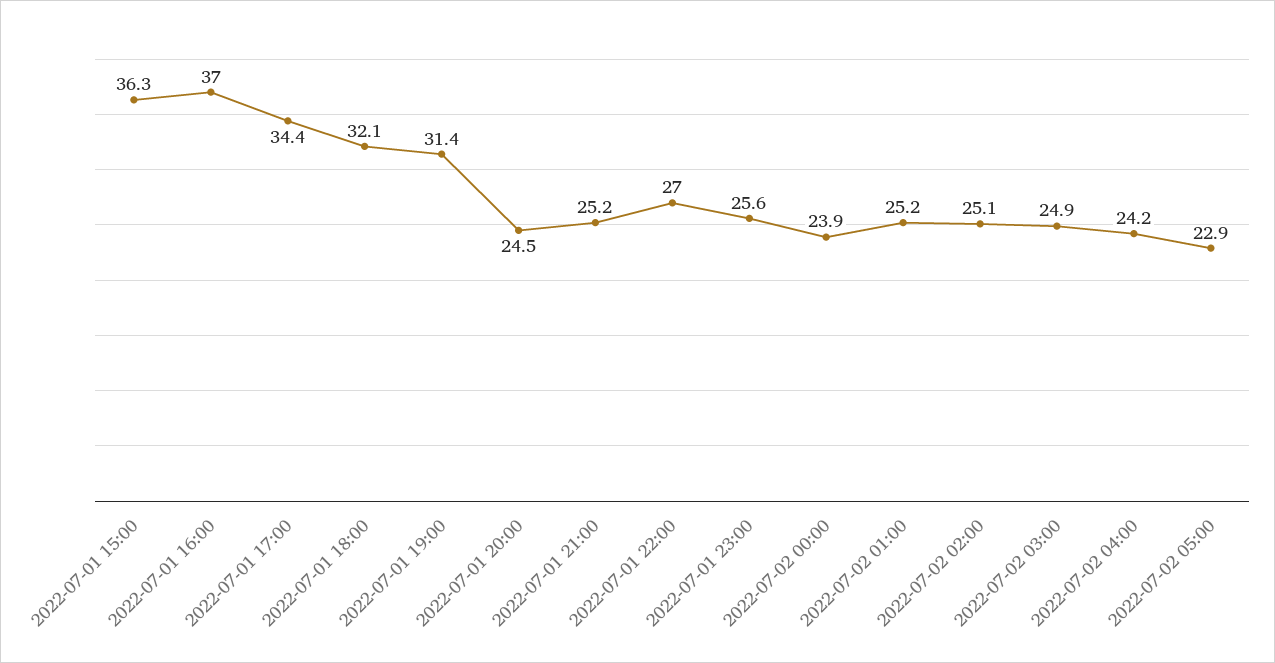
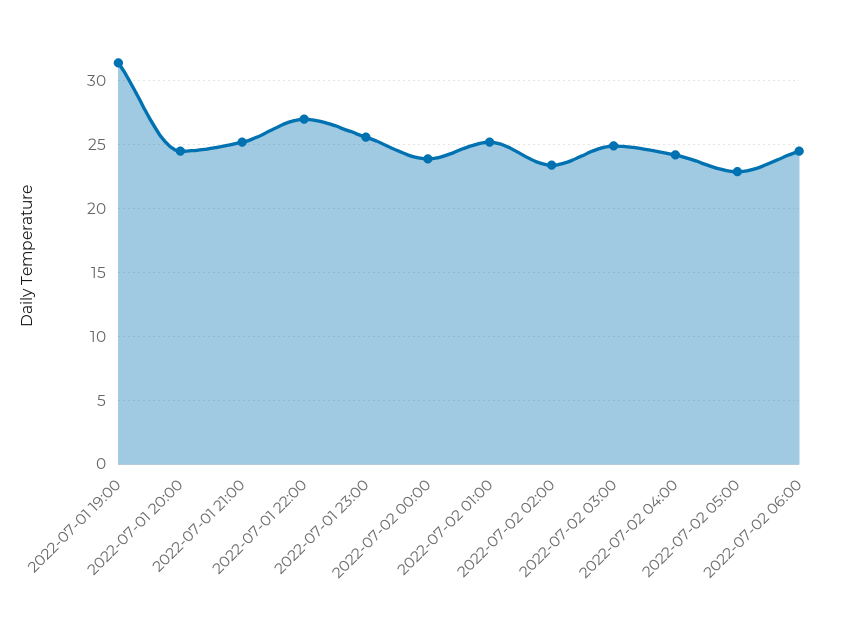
2022-07-01 15:00: 36.3 -> none
2022-07-01 16:00: 37 -> none
2022-07-01 17:00: 34.4 -> none
2022-07-01 18:00: 32.1 -> none
2022-07-02 02:00: 25.1 -> 23.5
2022-07-02 06:00: none -> 24.5

